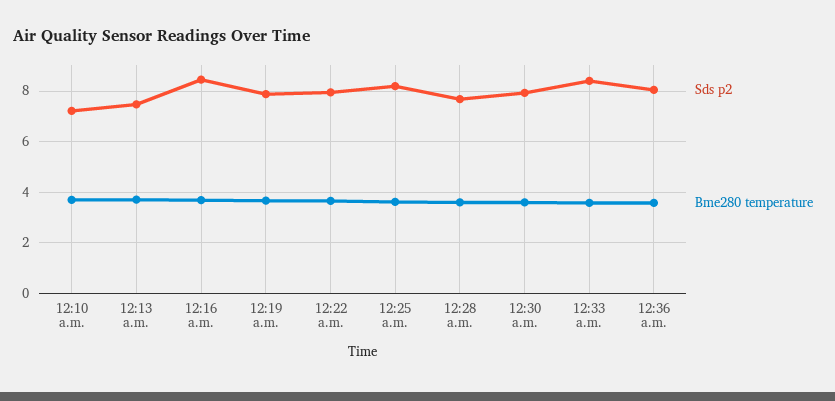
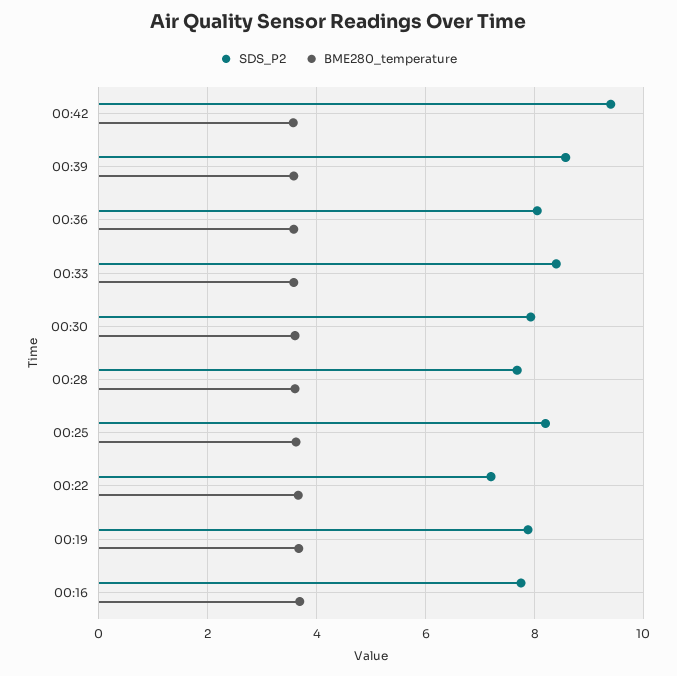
Sds p2, 12:10 a.m.: 7.25 -> none
Bme280 temperature, 12:10 a.m.: 3.75 -> none
Sds p2, 12:13 a.m.: 7.5 -> none
Bme280 temperature, 12:13 a.m.: 3.75 -> none
Sds p2, 12:16 a.m.: 8.5 -> 7.8
Sds p2, 12:22 a.m.: 8 -> 7.2
Sds p2, 00:42: none -> 9.4
Bme280 temperature, 00:42: none -> 3.6
Sds p2, 00:39: none -> 8.6
Bme280 temperature, 00:39: none -> 3.6

